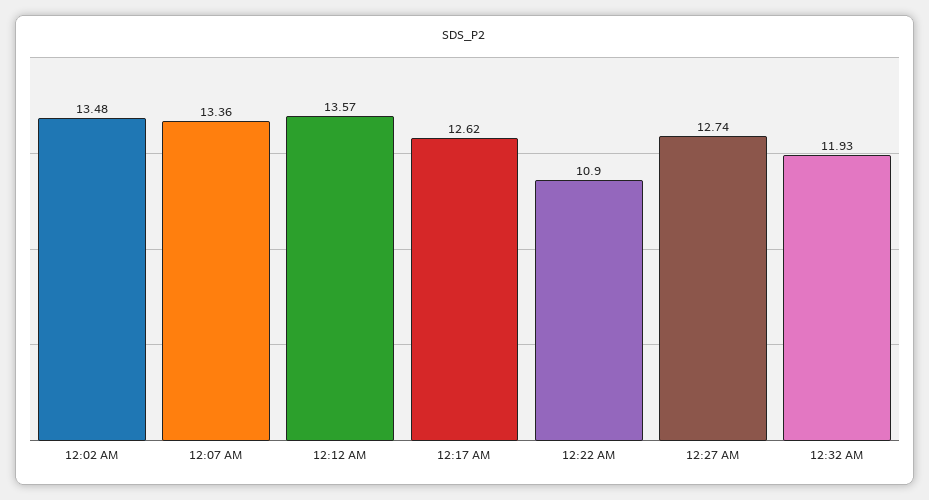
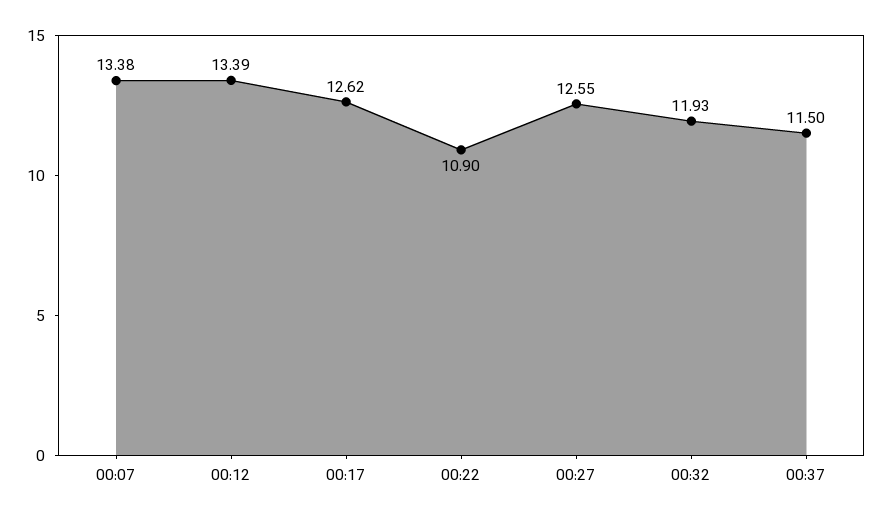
12:02 AM: 13.48 -> none
12:07 AM: 13.36 -> 13.38
12:12 AM: 13.57 -> 13.39
12:27 AM: 12.74 -> 12.55
00:37: none -> 11.5

